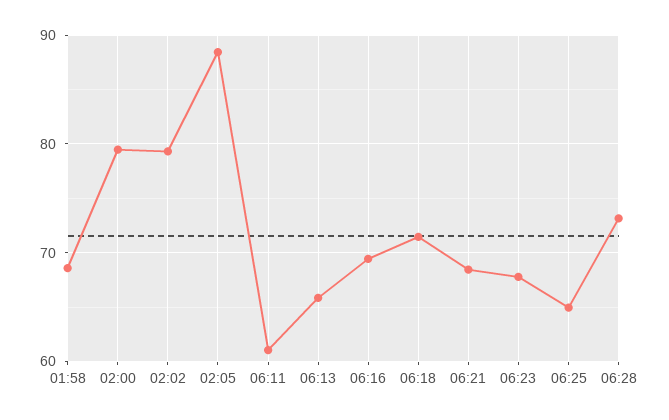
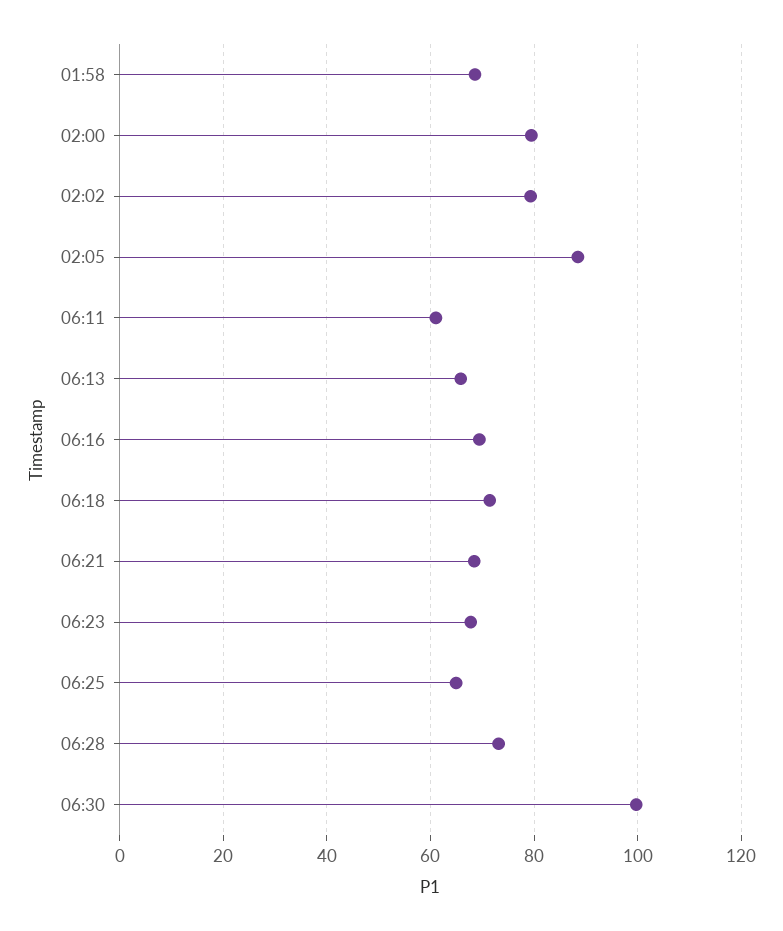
06:30: none -> 100

